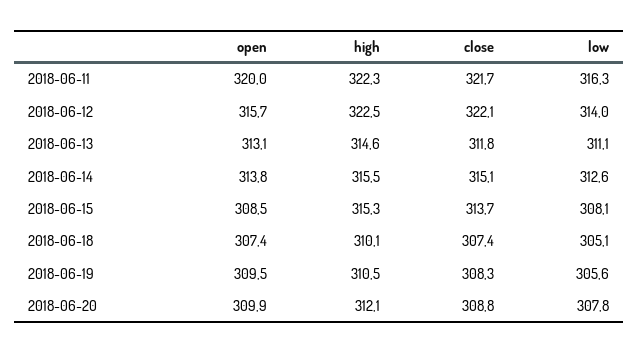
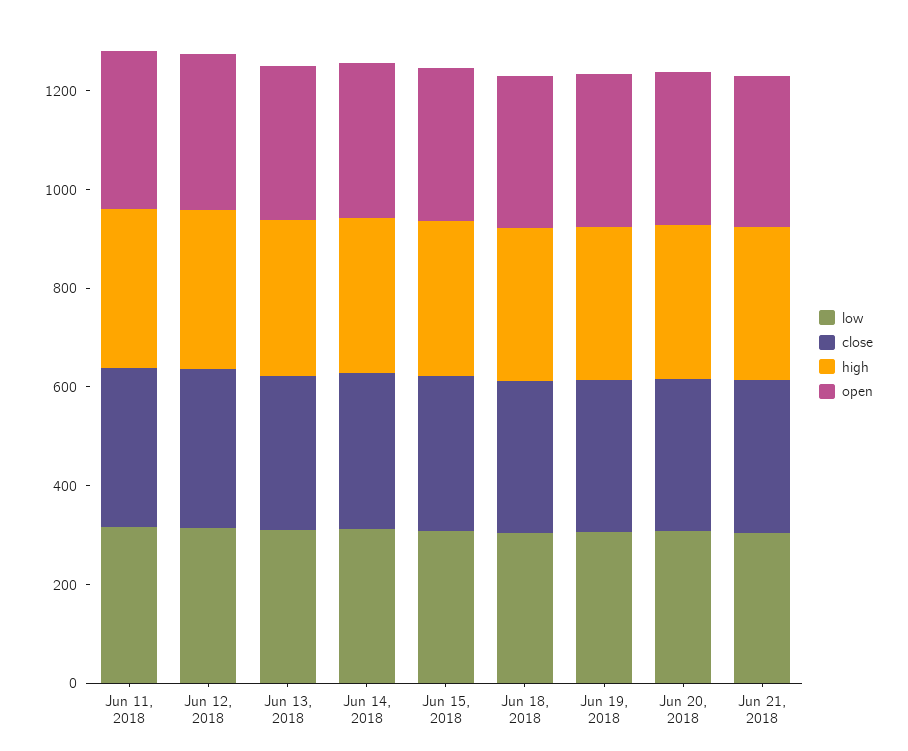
low, Jun 21, 2018: none -> 300
close, Jun 21, 2018: none -> 300
high, Jun 21, 2018: none -> 300
open, Jun 21, 2018: none -> 300

